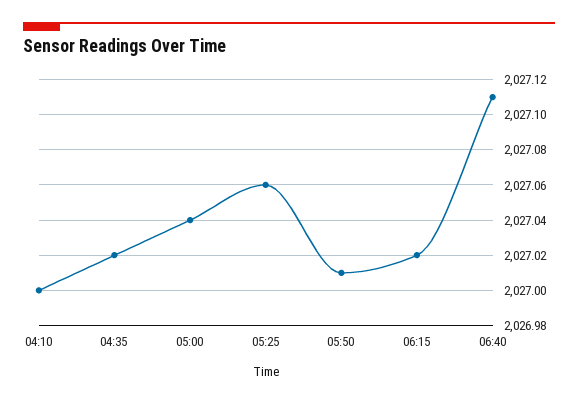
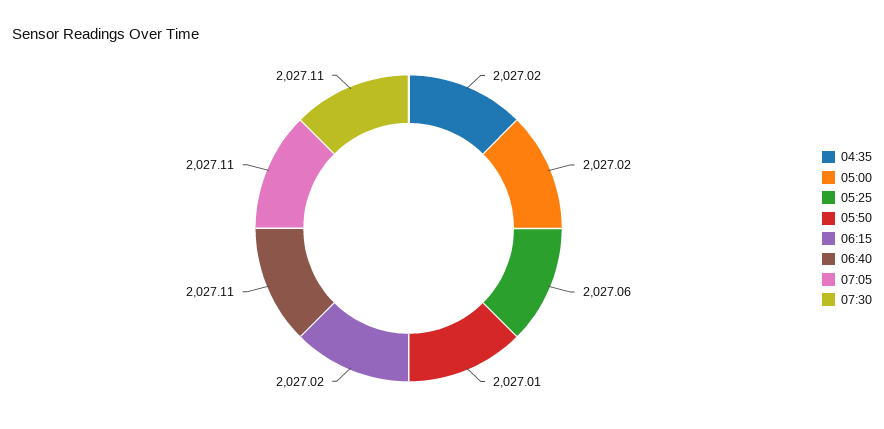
04:10: 2027 -> none
05:00: 2027.04 -> 2027.02
07:05: none -> 2027.11
07:30: none -> 2027.11

